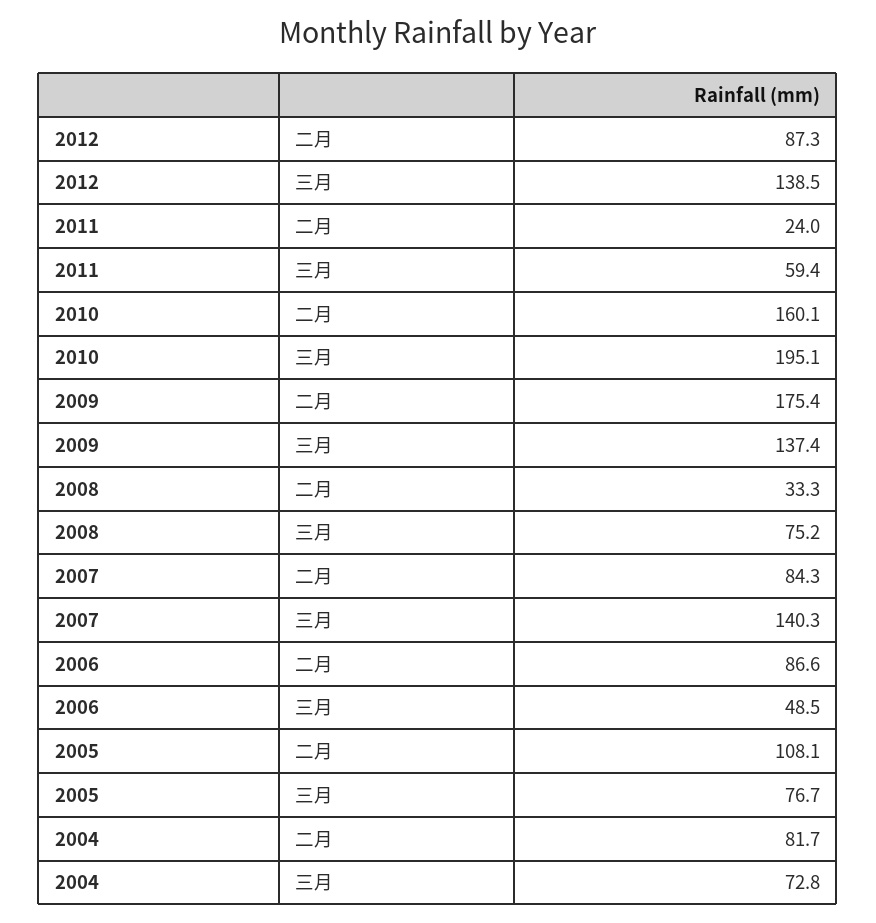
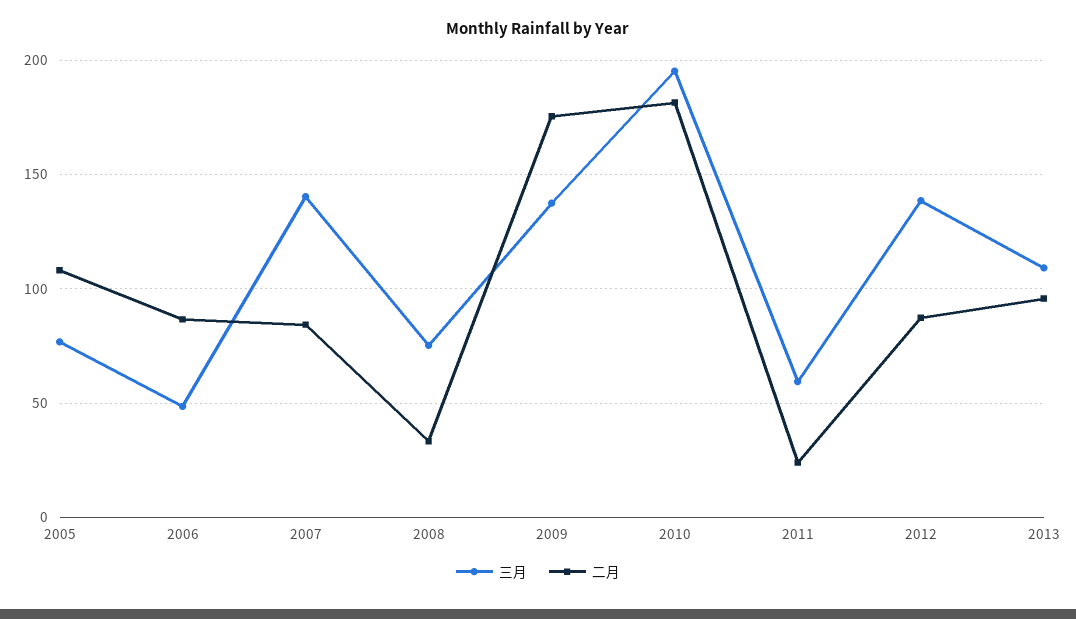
二月, 2010: 160.1 -> 180
二月, 2004: 81.7 -> none
三月, 2004: 72.8 -> none
三月, 2013: none -> 110
二月, 2013: none -> 95

